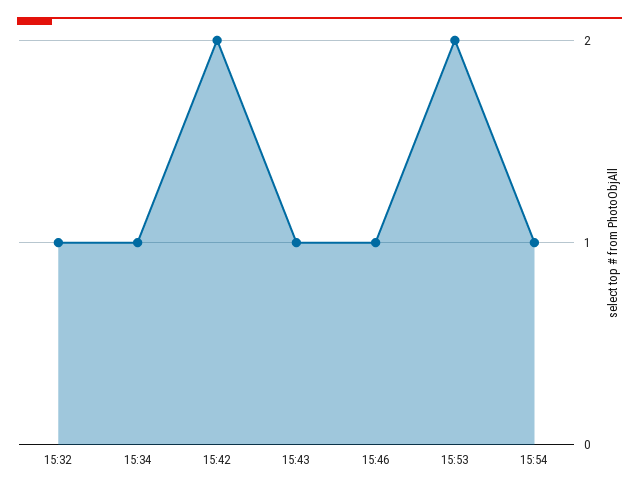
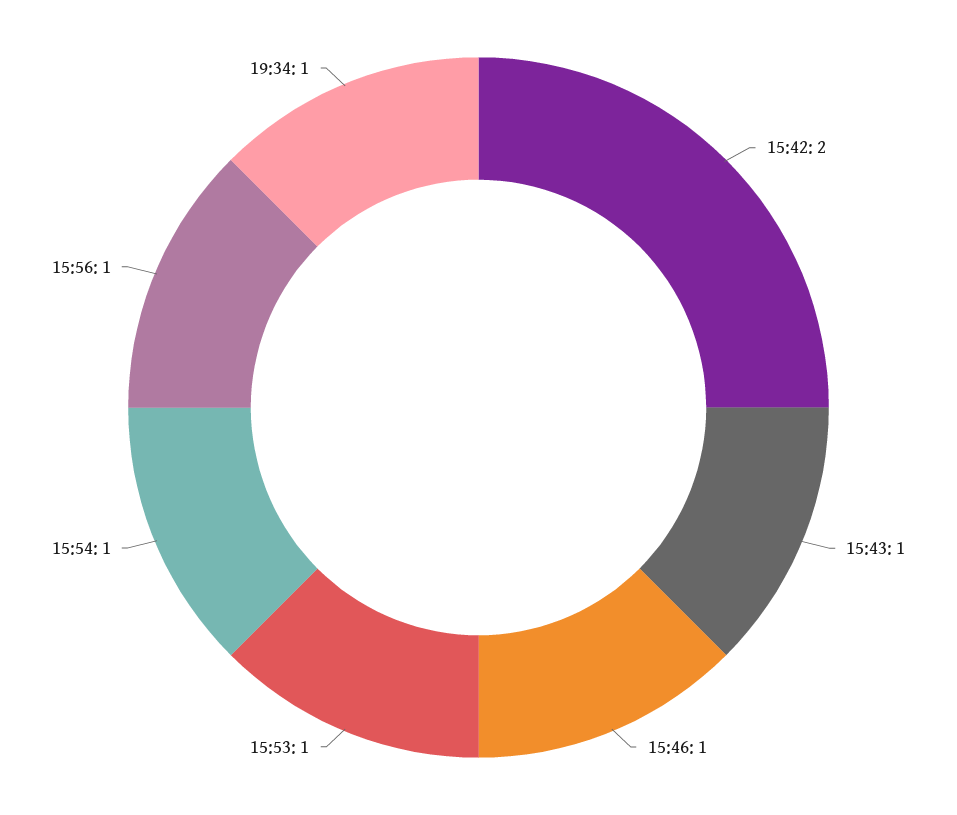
15:32: 1 -> none
15:34: 1 -> none
15:53: 2 -> 1
15:56: none -> 1
19:34: none -> 1

